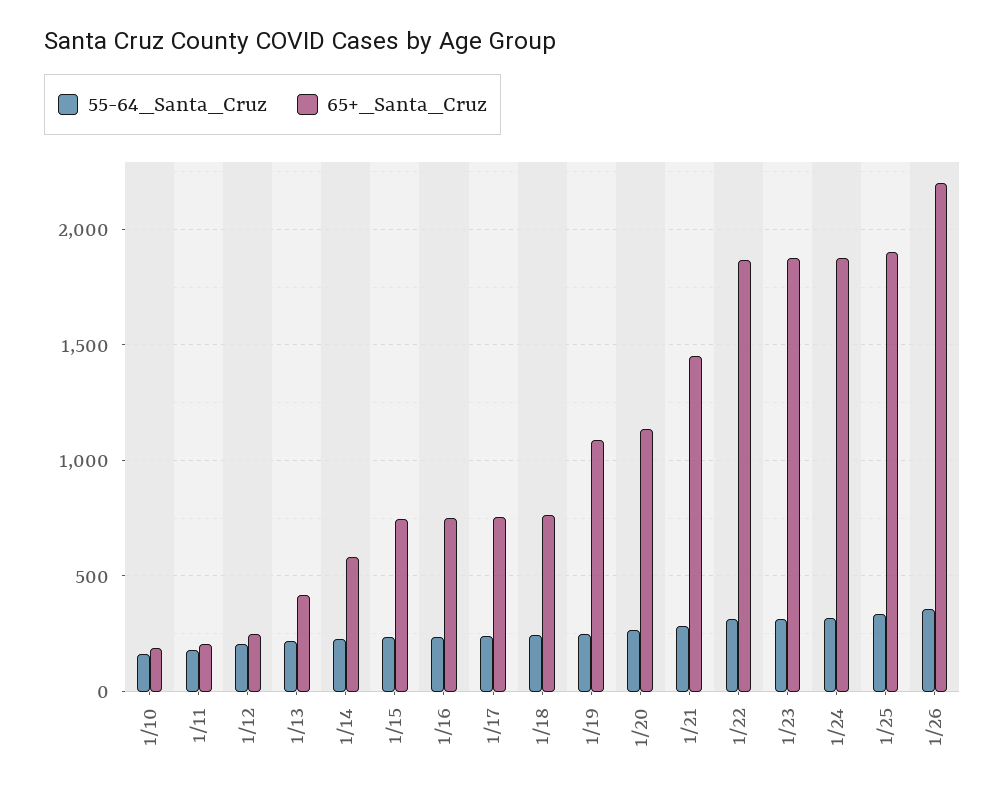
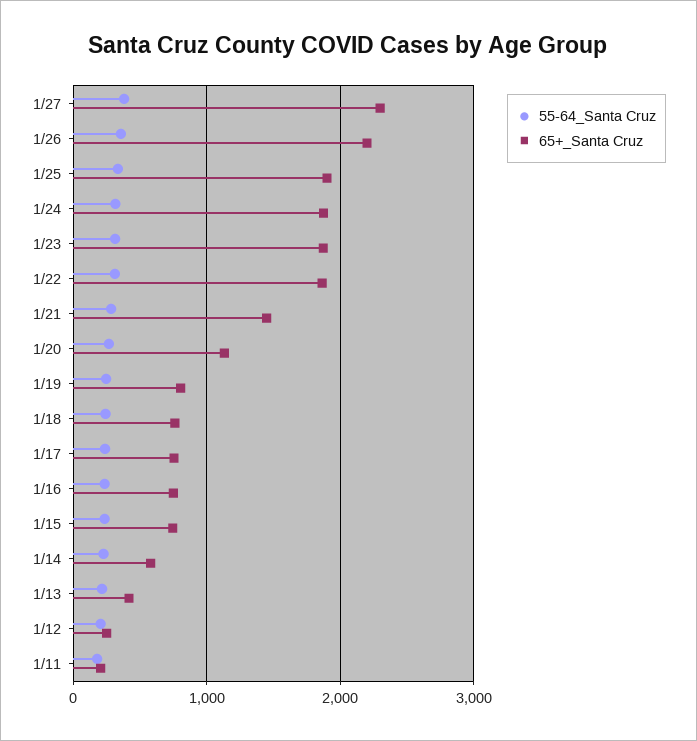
55-64_Santa_Cruz, 1/10: 150 -> none
65+_Santa_Cruz, 1/10: 200 -> none
65+_Santa_Cruz, 1/19: 1100 -> 800
55-64_Santa_Cruz, 1/27: none -> 400
65+_Santa_Cruz, 1/27: none -> 2300

